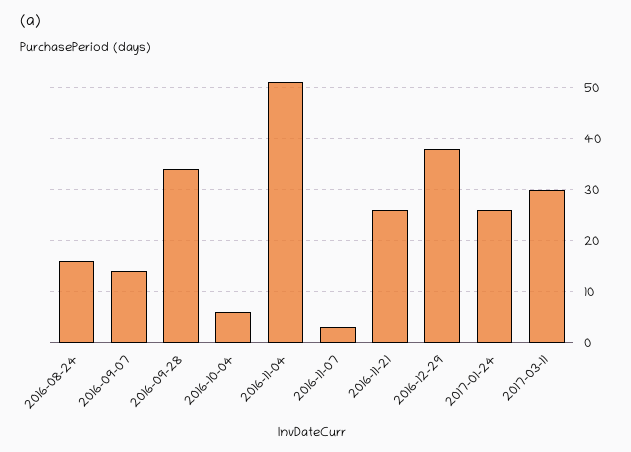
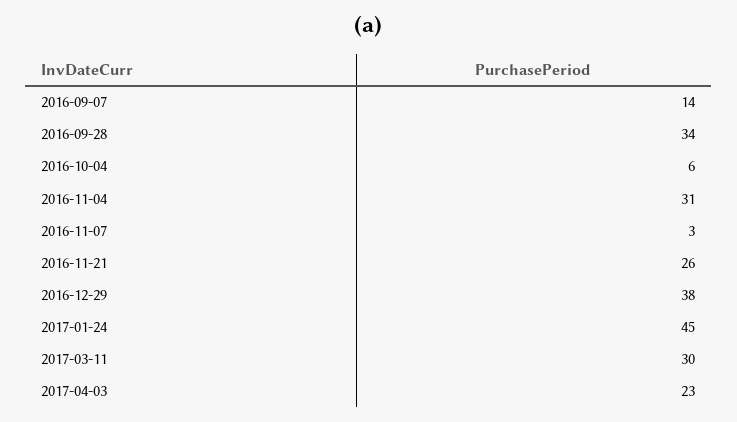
2016-08-24: 15 -> none
2016-11-04: 50 -> 31
2017-01-24: 25 -> 45
2017-04-03: none -> 23

